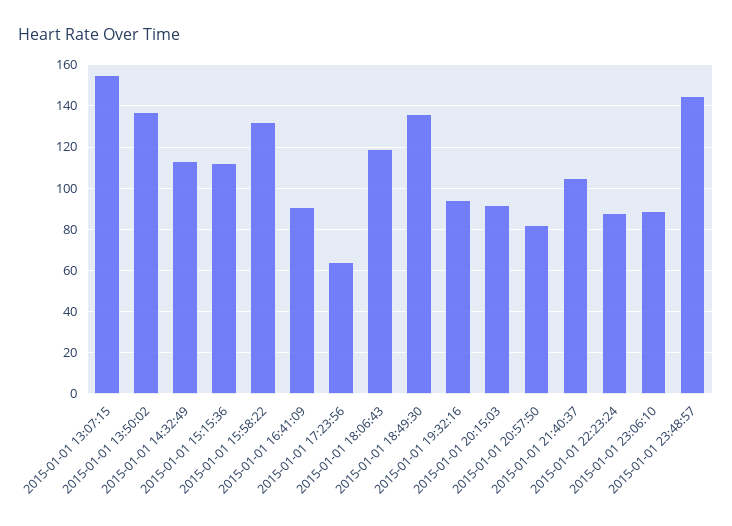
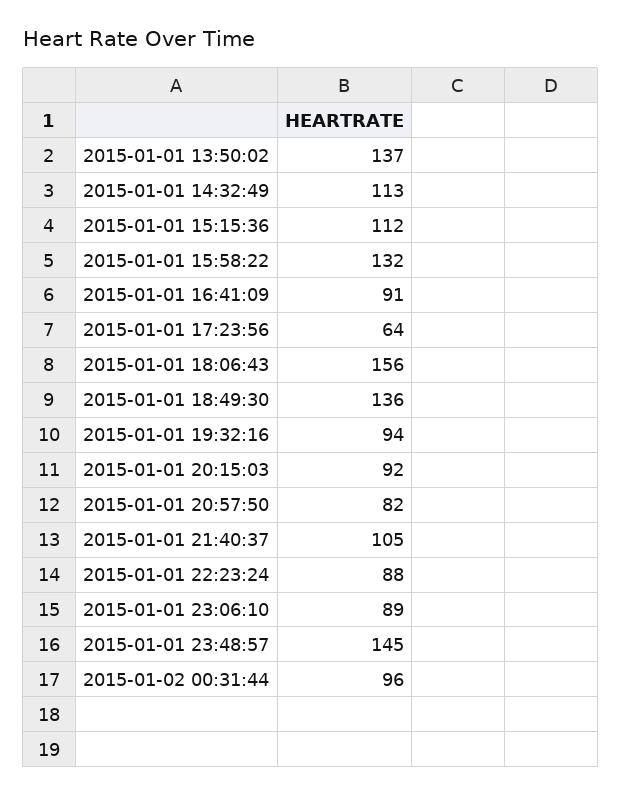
2015-01-01 13:07:15: 155 -> none
2015-01-01 18:06:43: 120 -> 156
2015-01-02 00:31:44: none -> 96

